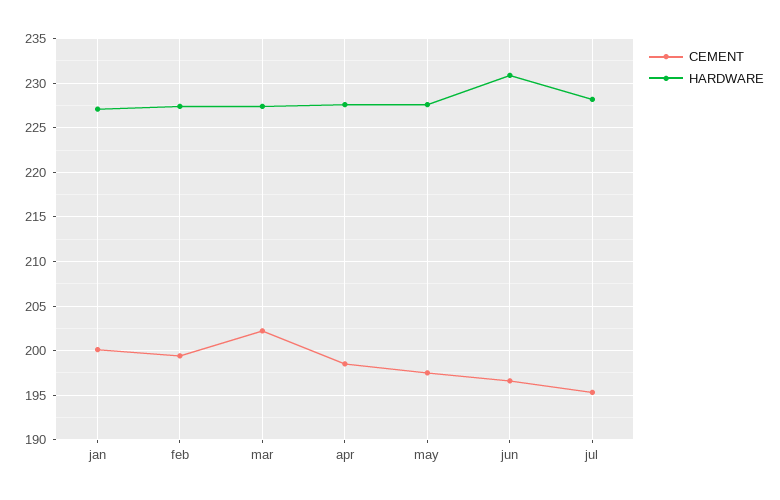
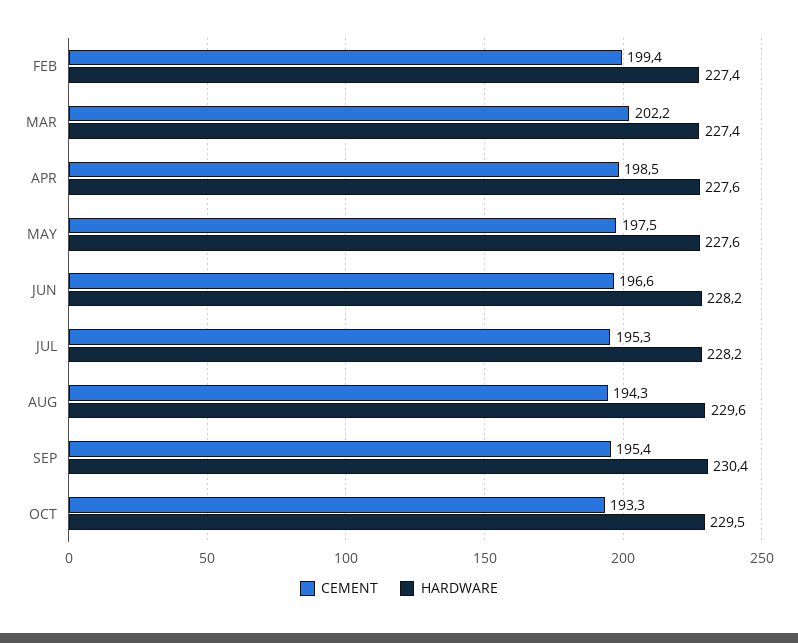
CEMENT, jan: 200 -> none
HARDWARE, jan: 227 -> none
HARDWARE, jun: 231 -> 228.2
CEMENT, AUG: none -> 194.3
HARDWARE, AUG: none -> 229.6
CEMENT, SEP: none -> 195.4
HARDWARE, SEP: none -> 230.4
CEMENT, OCT: none -> 193.3
HARDWARE, OCT: none -> 229.5

